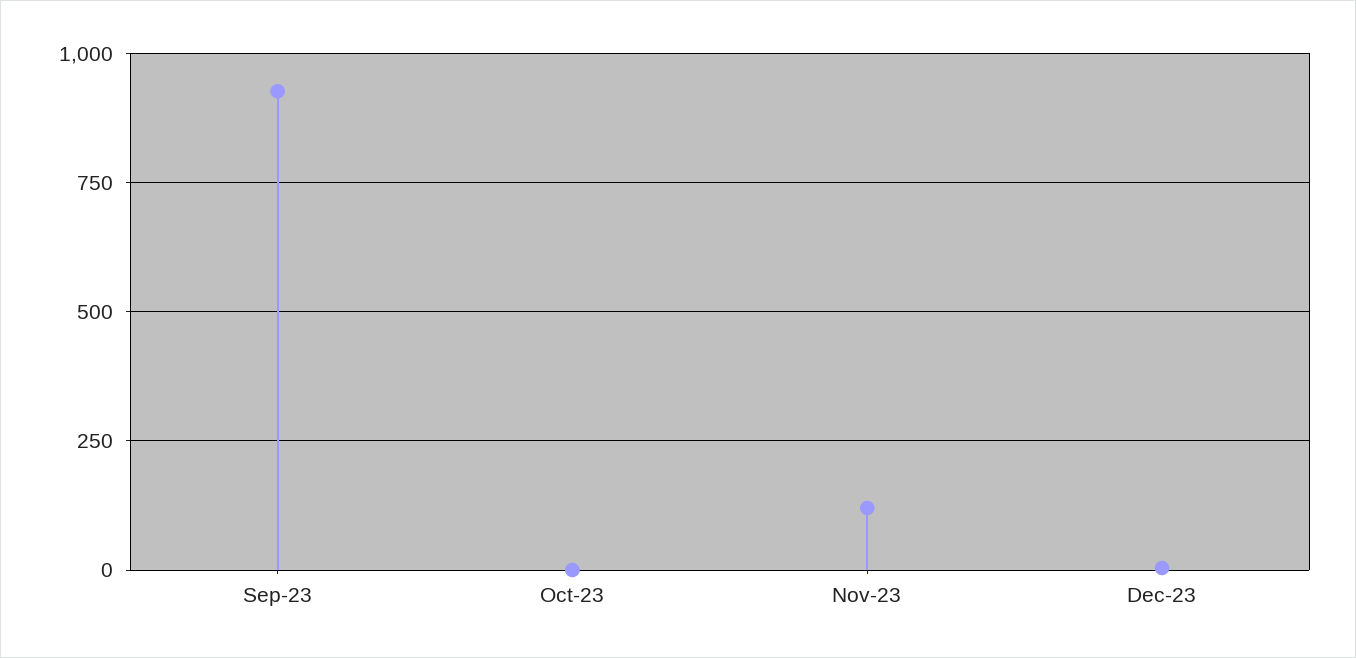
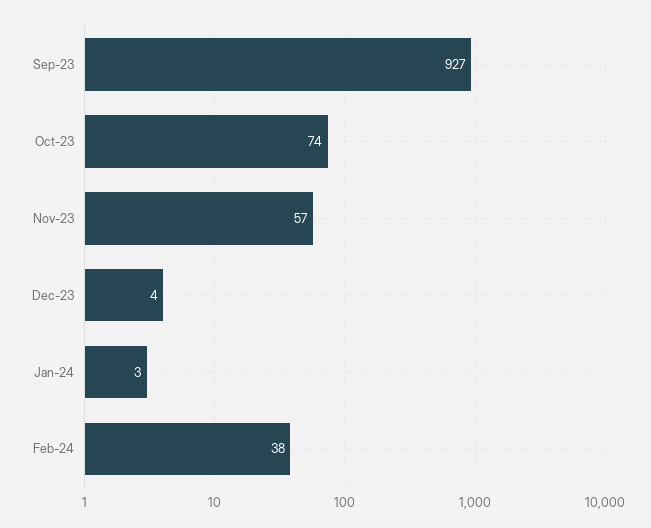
Oct-23: 0 -> 74
Nov-23: 125 -> 57
Jan-24: none -> 3
Feb-24: none -> 38

